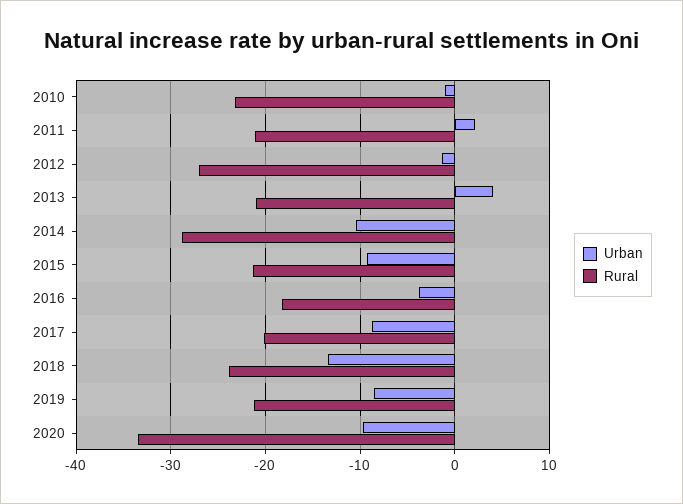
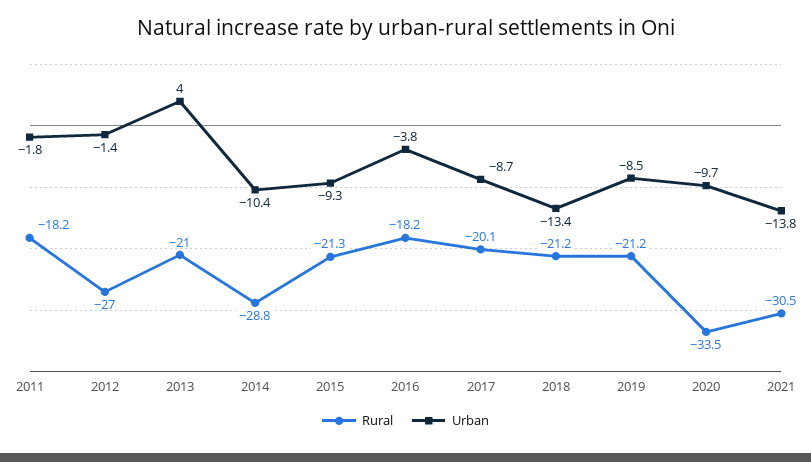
Urban, 2010: -1 -> none
Rural, 2010: -23 -> none
Urban, 2011: 2 -> -1.8
Rural, 2011: -21 -> -18.2
Rural, 2018: -24 -> -21.2
Rural, 2021: none -> -30.5
Urban, 2021: none -> -13.8

